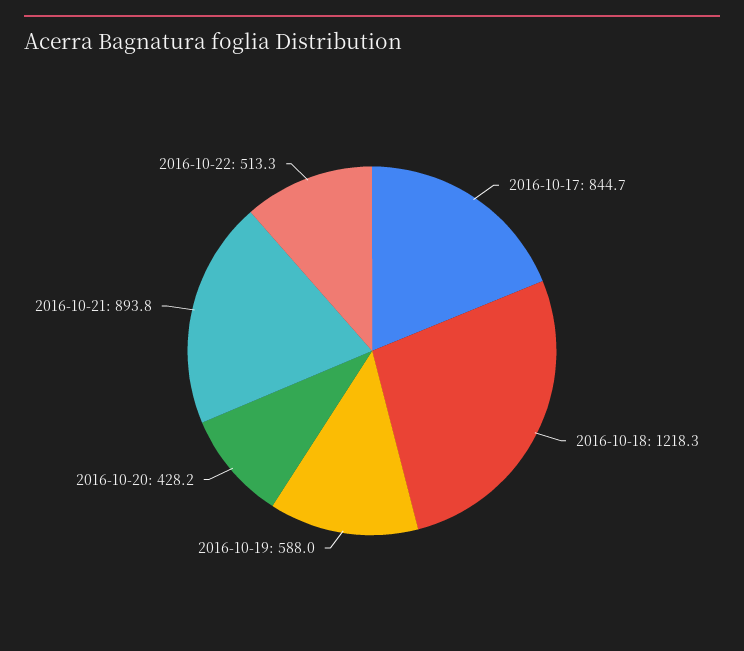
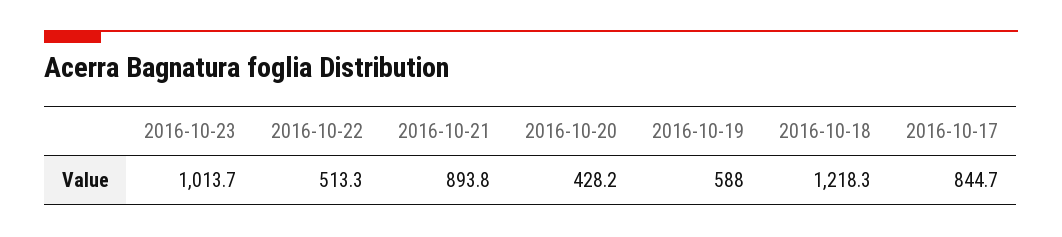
2016-10-23: none -> 1013.7

